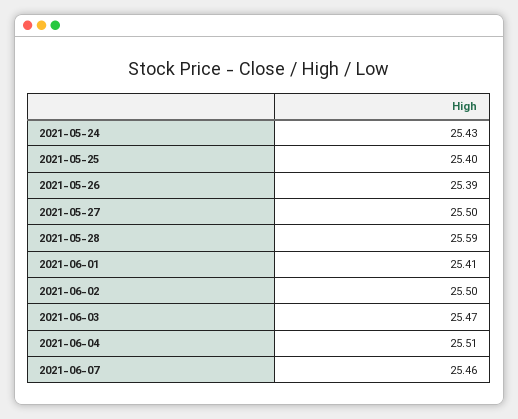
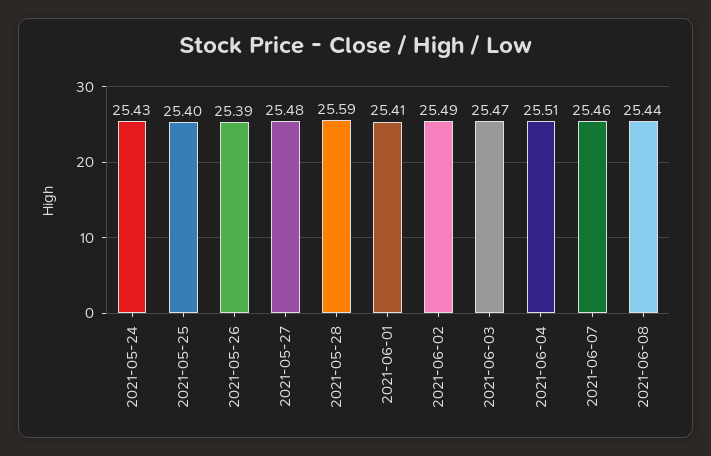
2021-05-27: 25.5 -> 25.48
2021-06-02: 25.5 -> 25.49
2021-06-08: none -> 25.44

